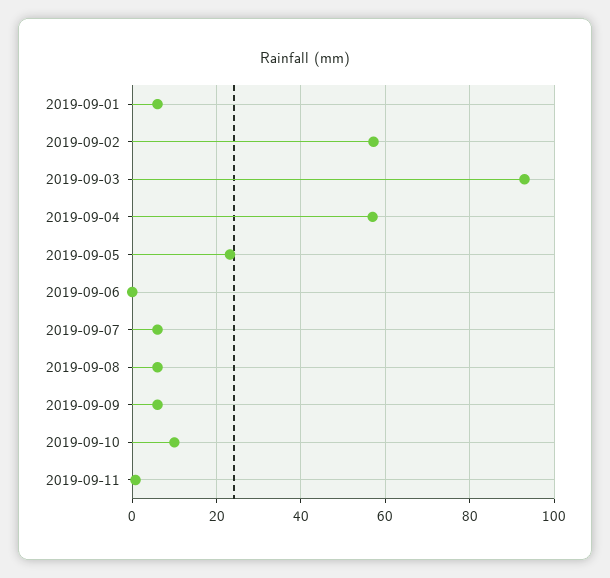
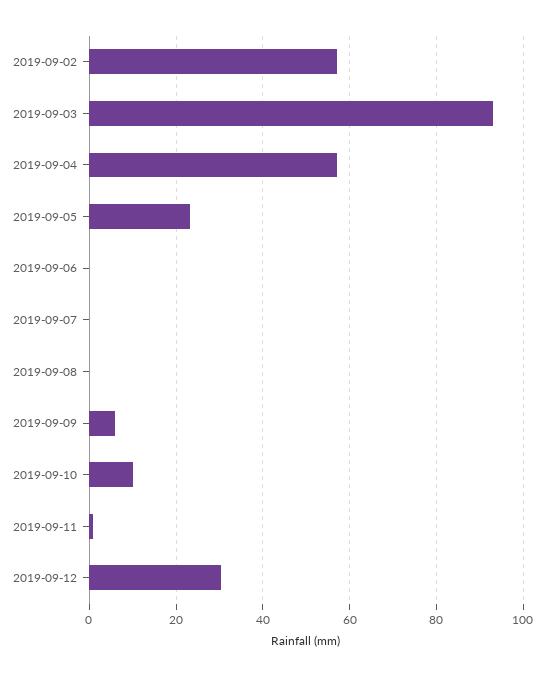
2019-09-01: 6 -> none
2019-09-07: 6 -> 0
2019-09-08: 6 -> 0
2019-09-12: none -> 30

